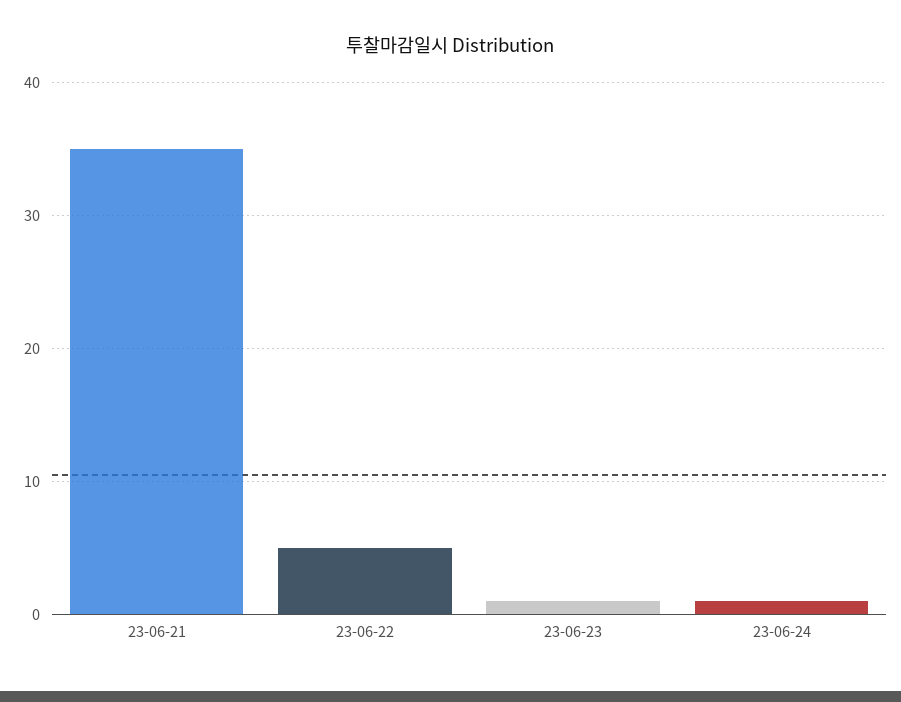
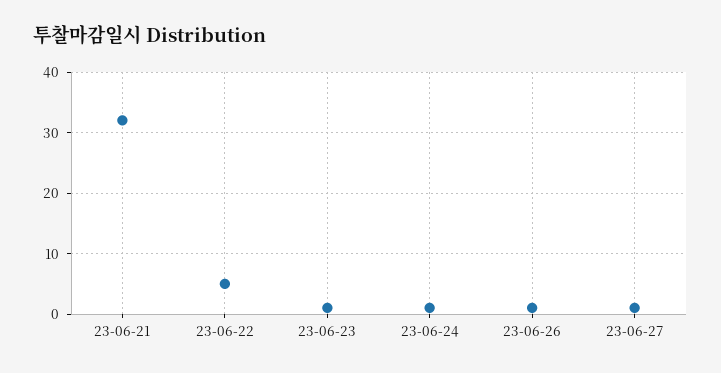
23-06-21: 35 -> 32
23-06-26: none -> 1
23-06-27: none -> 1

